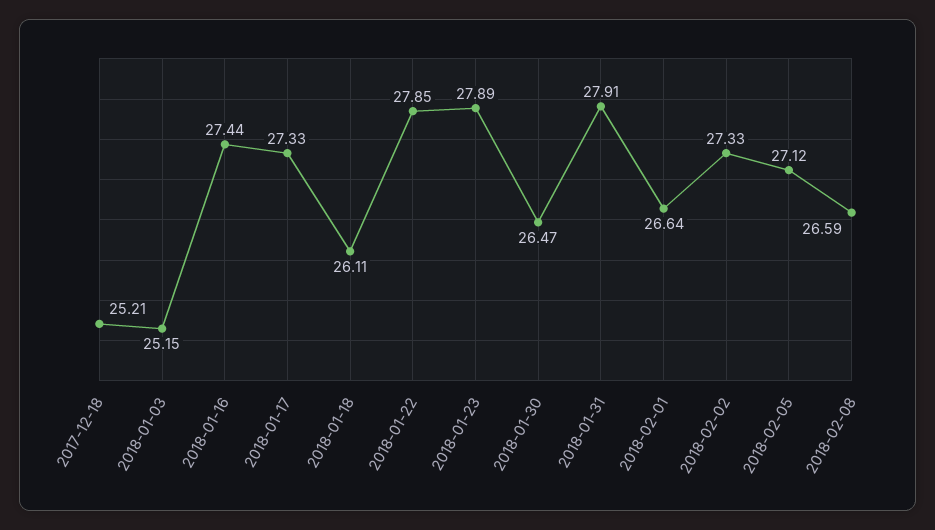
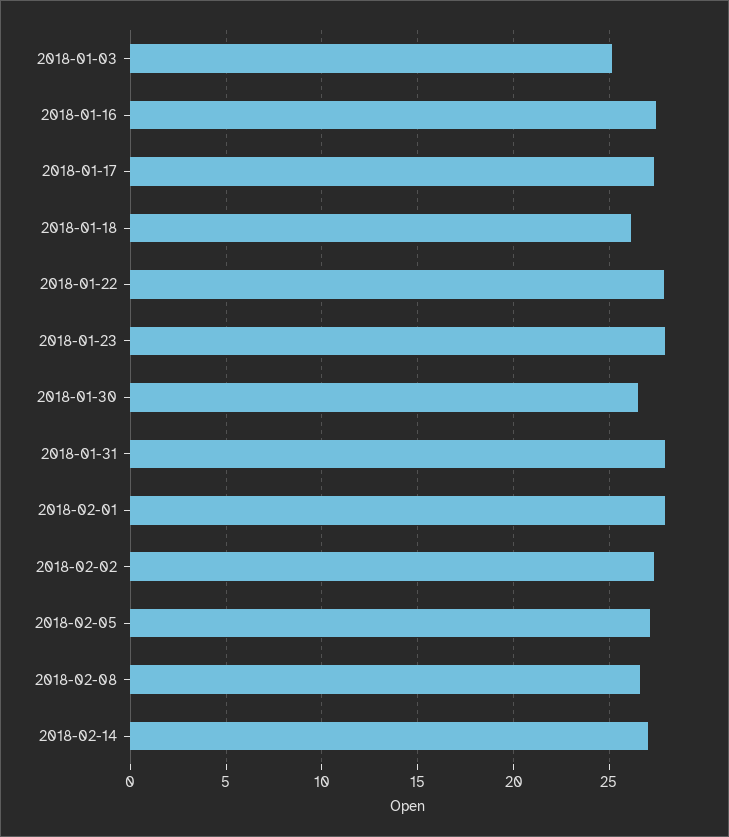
2017-12-18: 25.21 -> none
2018-02-01: 26.64 -> 28
2018-02-14: none -> 27

